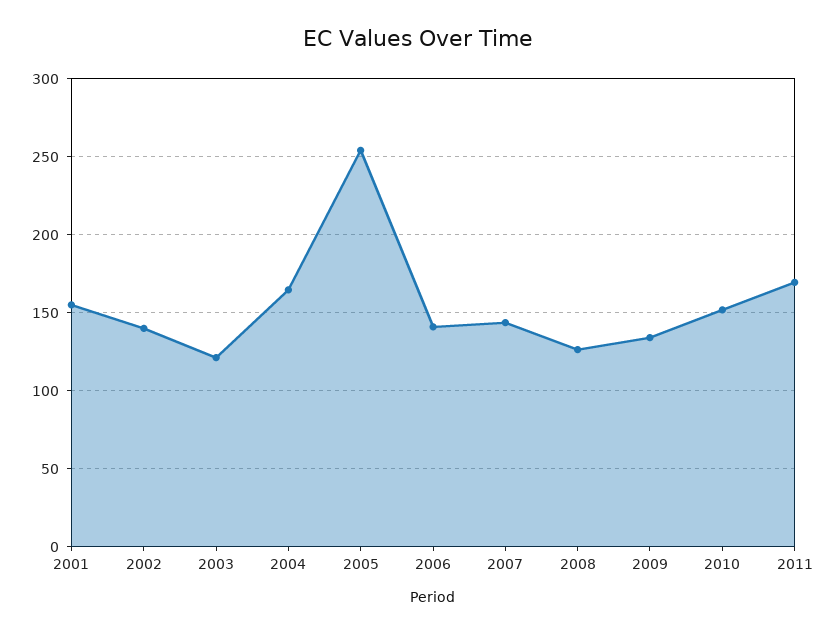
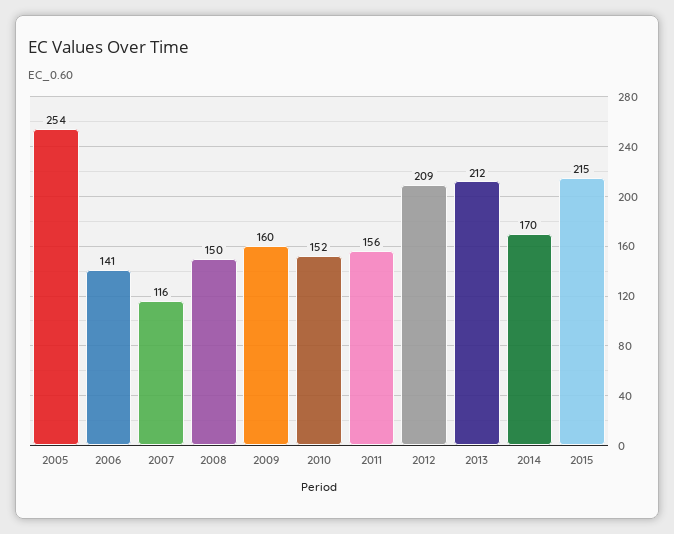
2001: 155 -> none
2002: 140 -> none
2003: 120 -> none
2004: 165 -> none
2007: 145 -> 116
2008: 125 -> 150
2009: 135 -> 160
2011: 170 -> 156
2012: none -> 209
2013: none -> 212
2014: none -> 170
2015: none -> 215

